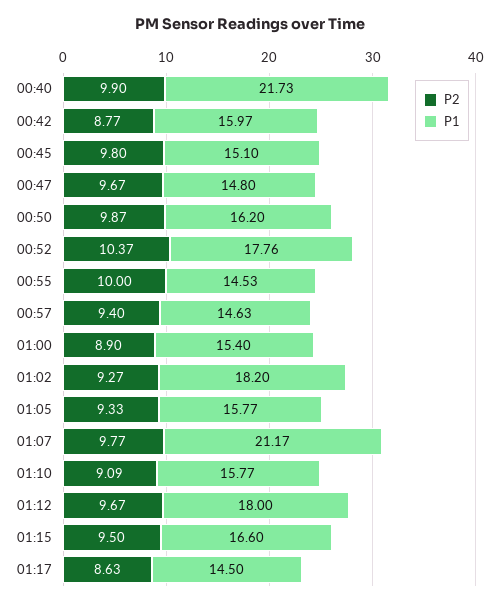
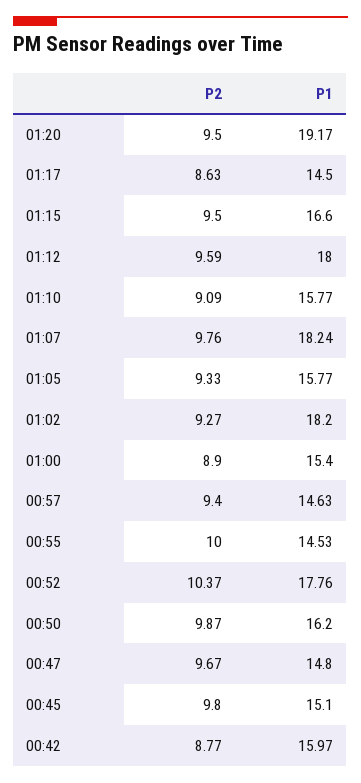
P2, 00:40: 9.9 -> none
P1, 00:40: 21.73 -> none
P2, 01:07: 9.77 -> 9.76
P1, 01:07: 21.17 -> 18.24
P2, 01:12: 9.67 -> 9.59
P2, 01:20: none -> 9.5
P1, 01:20: none -> 19.17

